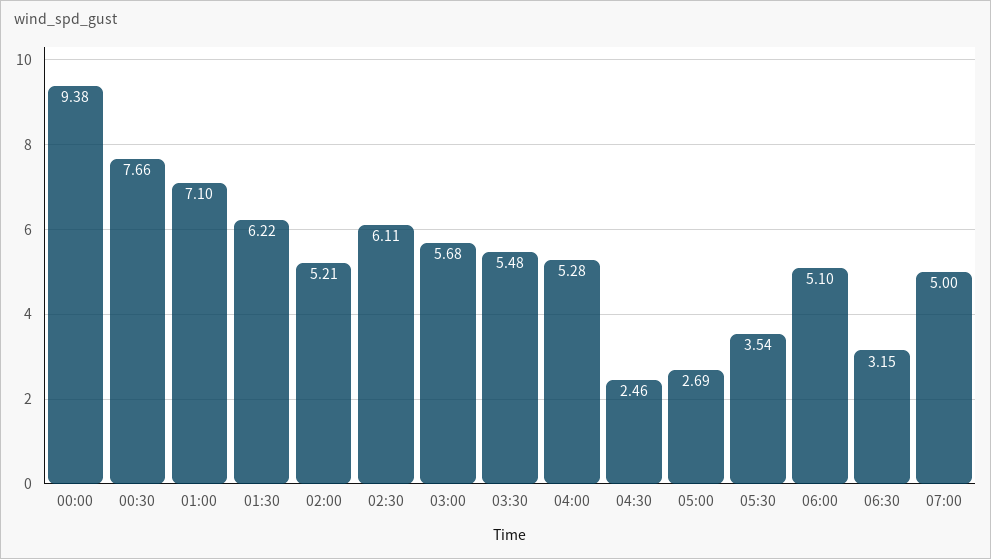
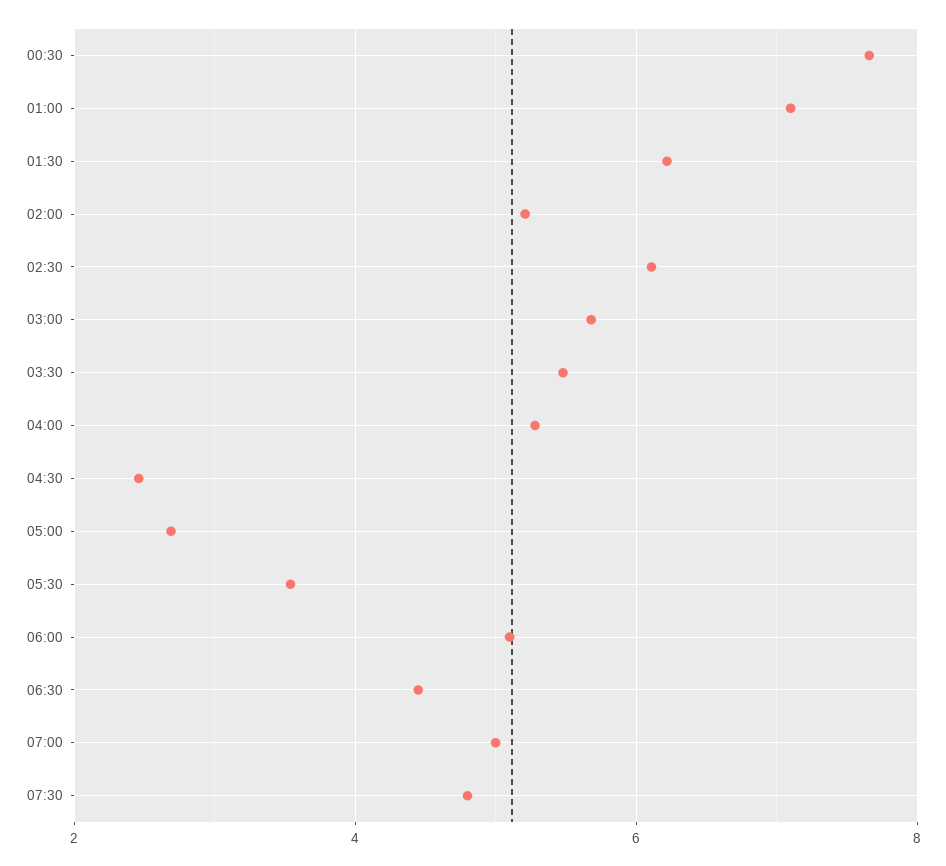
00:00: 9.38 -> none
06:30: 3.15 -> 4.4
07:30: none -> 4.8

